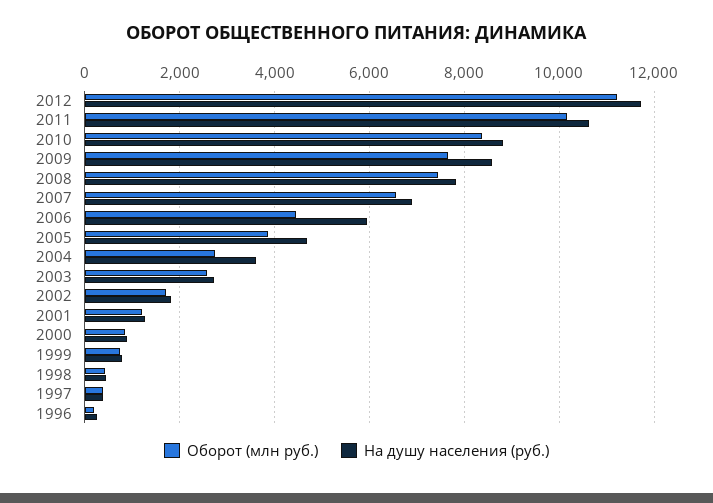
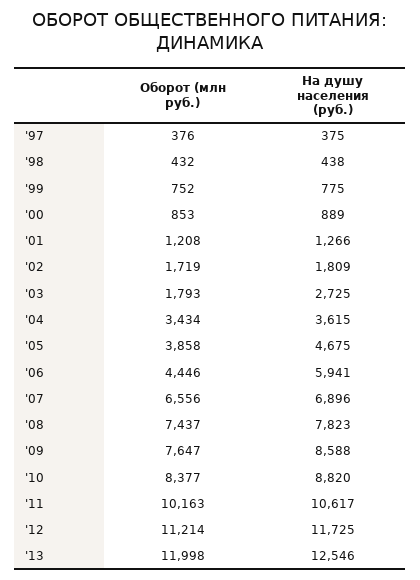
Оборот (млн руб.), 2004: 2800 -> 3434
Оборот (млн руб.), 2003: 2600 -> 1793
Оборот (млн руб.), 1996: 200 -> none
На душу населения (руб.), 1996: 200 -> none
Оборот (млн руб.), '13: none -> 11998
На душу населения (руб.), '13: none -> 12546

